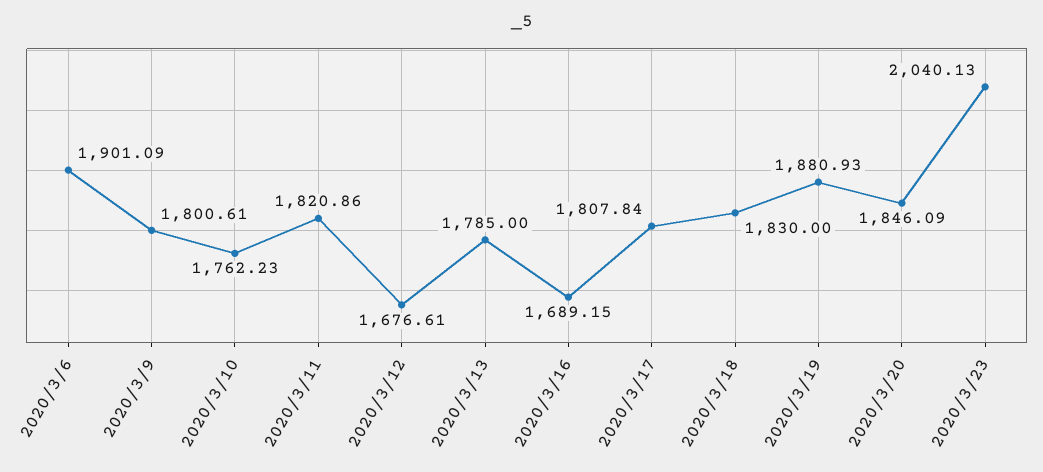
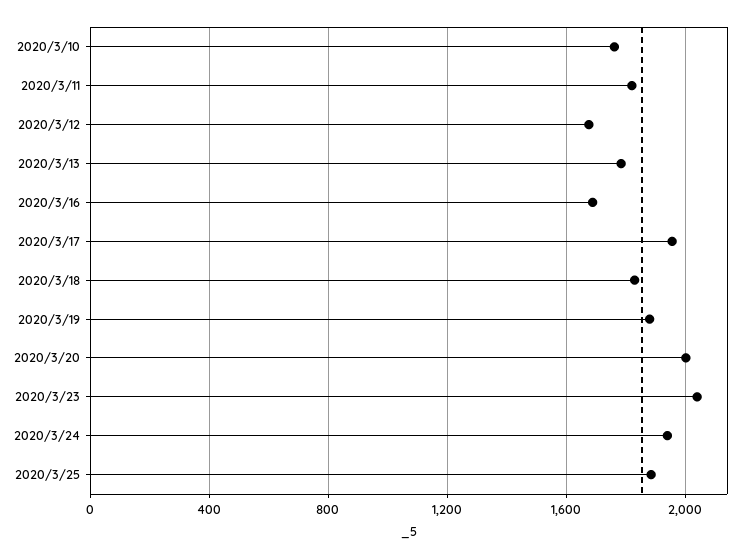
2020/3/6: 1901.09 -> none
2020/3/9: 1800.61 -> none
2020/3/17: 1807.84 -> 1950
2020/3/20: 1846.09 -> 2000
2020/3/24: none -> 1950
2020/3/25: none -> 1900

